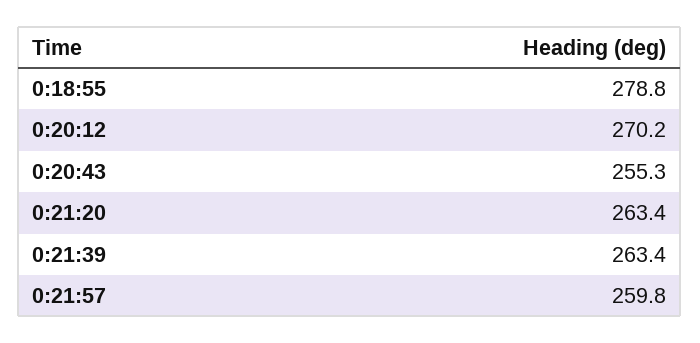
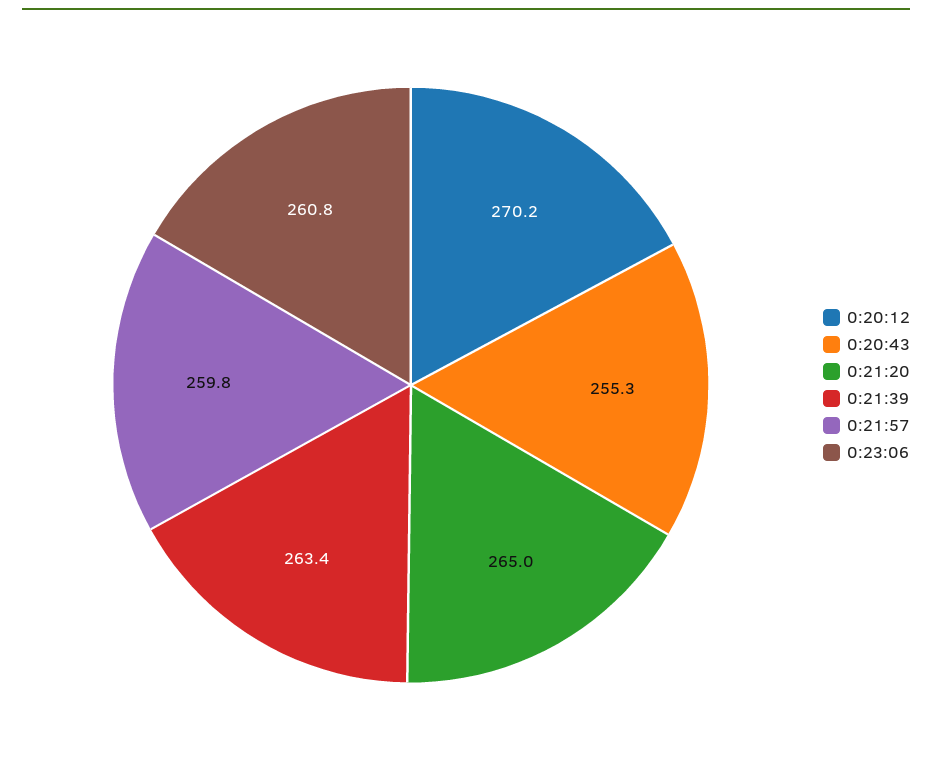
0:18:55: 278.8 -> none
0:21:20: 263.4 -> 265
0:23:06: none -> 260.8

